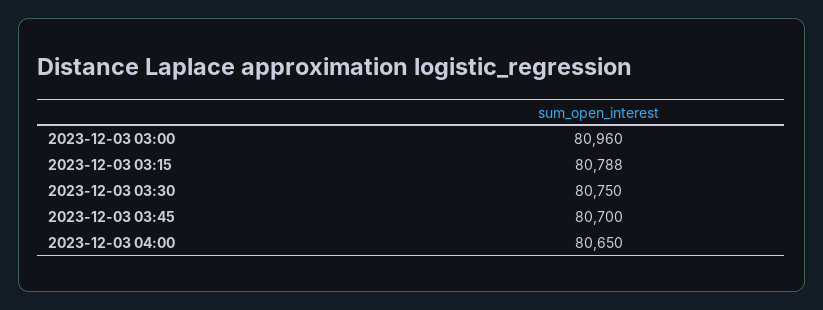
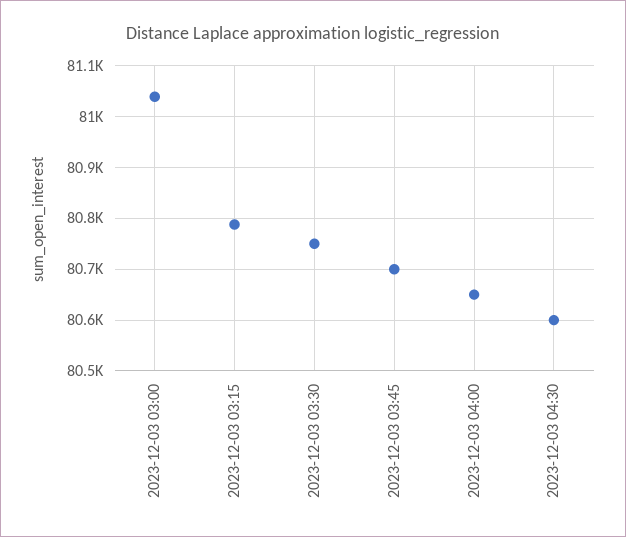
2023-12-03 03:00: 80960 -> 81040
2023-12-03 04:30: none -> 80600

